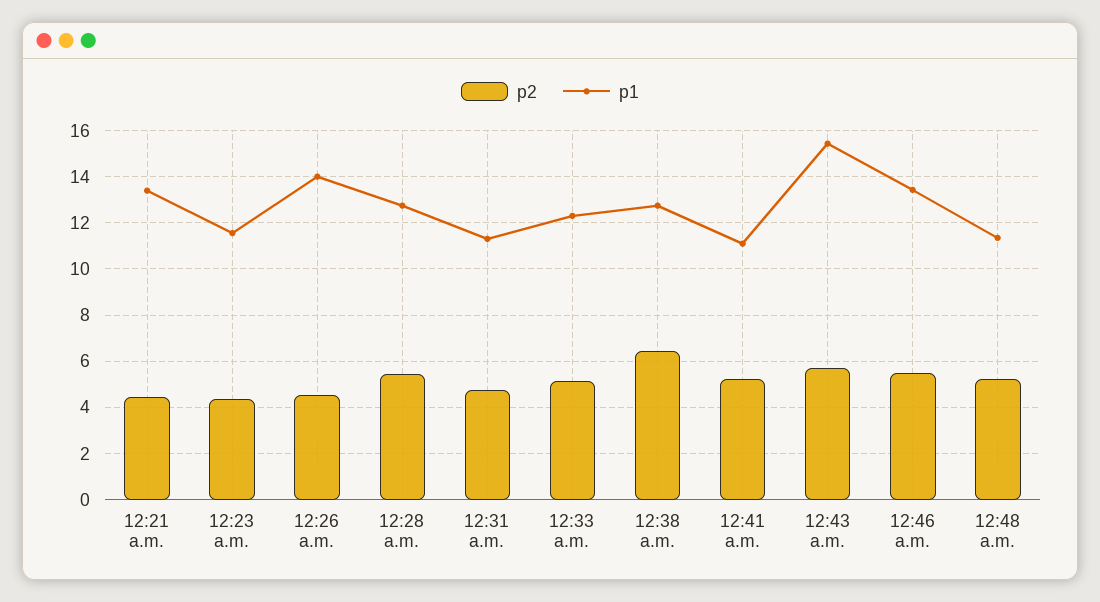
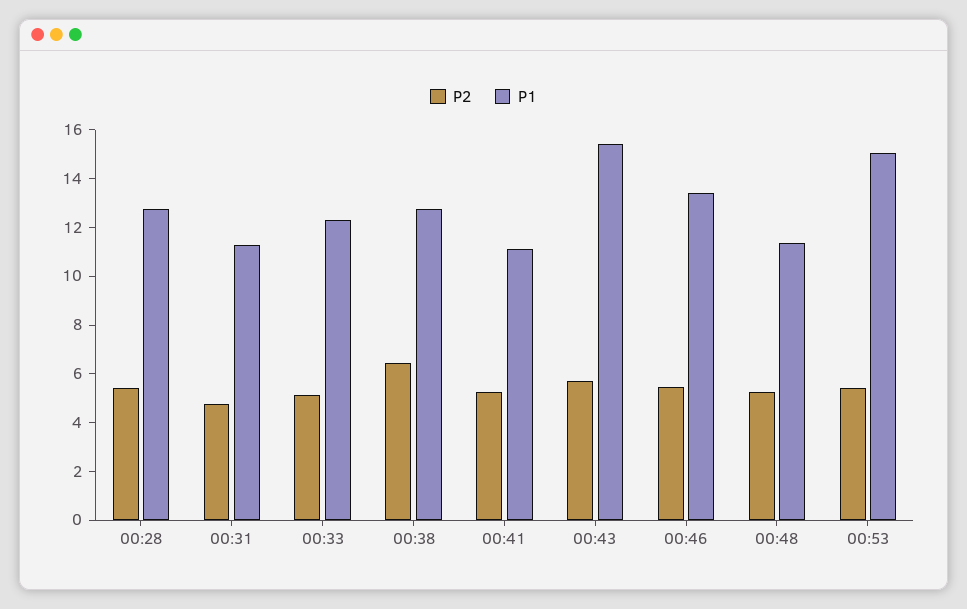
p2, 12:21 a.m.: 4.5 -> none
p1, 12:21 a.m.: 13.5 -> none
p2, 12:23 a.m.: 4.5 -> none
p1, 12:23 a.m.: 11.5 -> none
p2, 12:26 a.m.: 4.5 -> none
p1, 12:26 a.m.: 14 -> none
p2, 00:53: none -> 5.5
p1, 00:53: none -> 15

